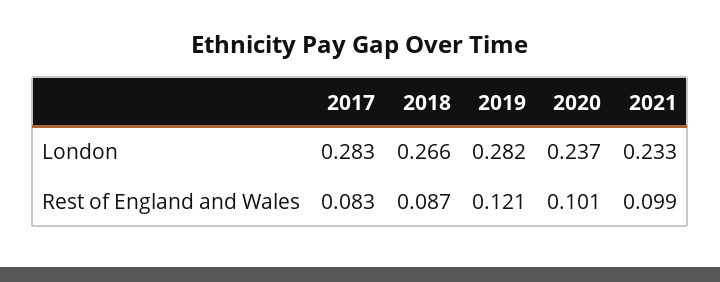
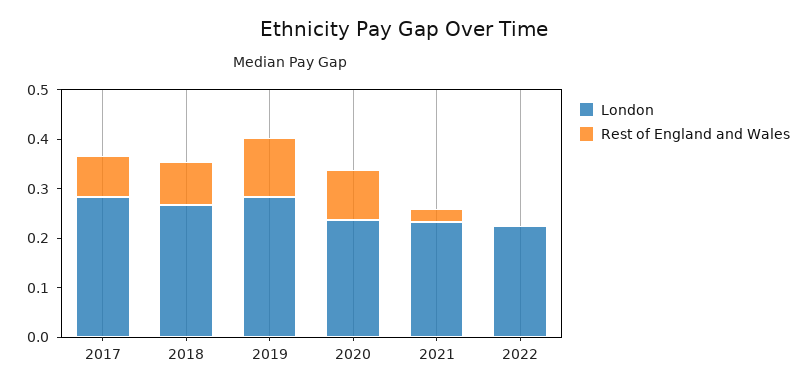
Rest of England and Wales, 2021: 0.099 -> 0.02
London, 2022: none -> 0.22
Rest of England and Wales, 2022: none -> 0

